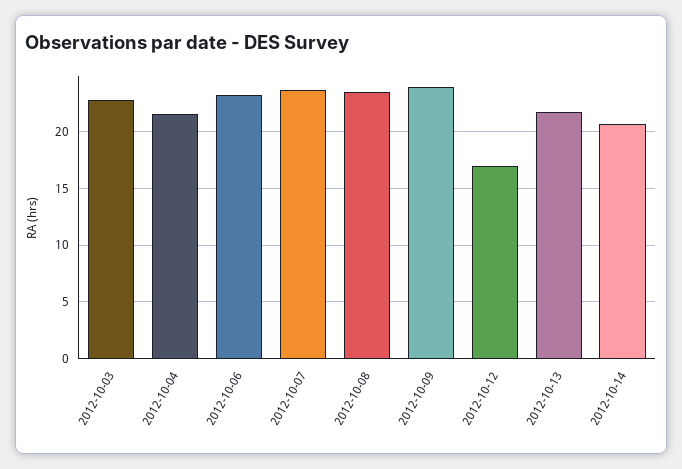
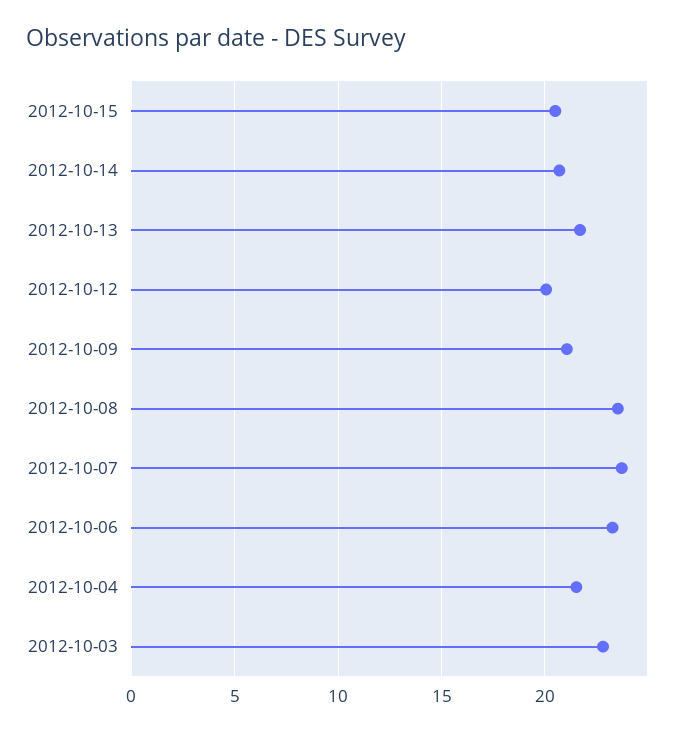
2012-10-09: 24 -> 21
2012-10-12: 17 -> 20
2012-10-15: none -> 20.5

